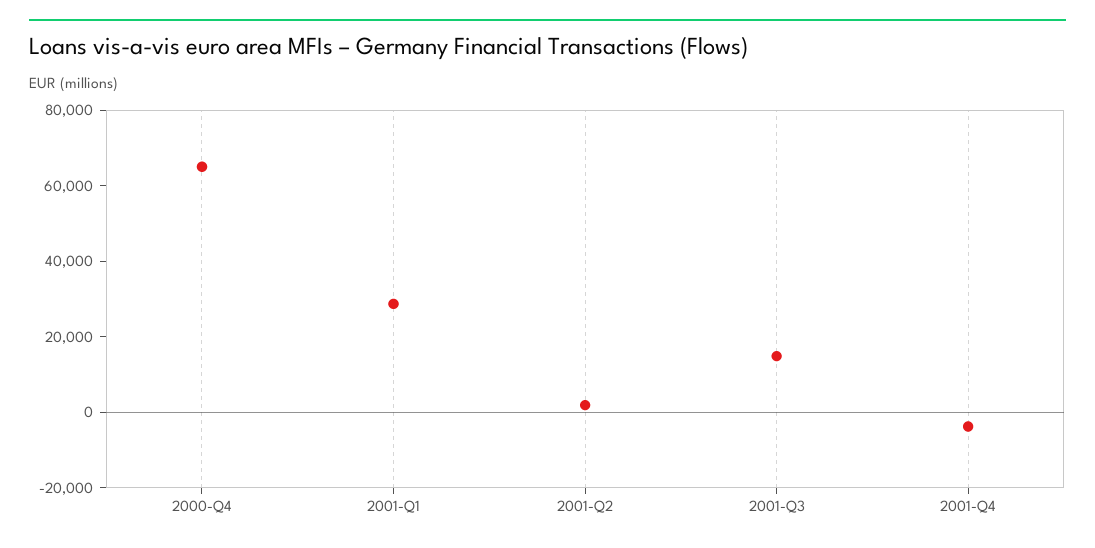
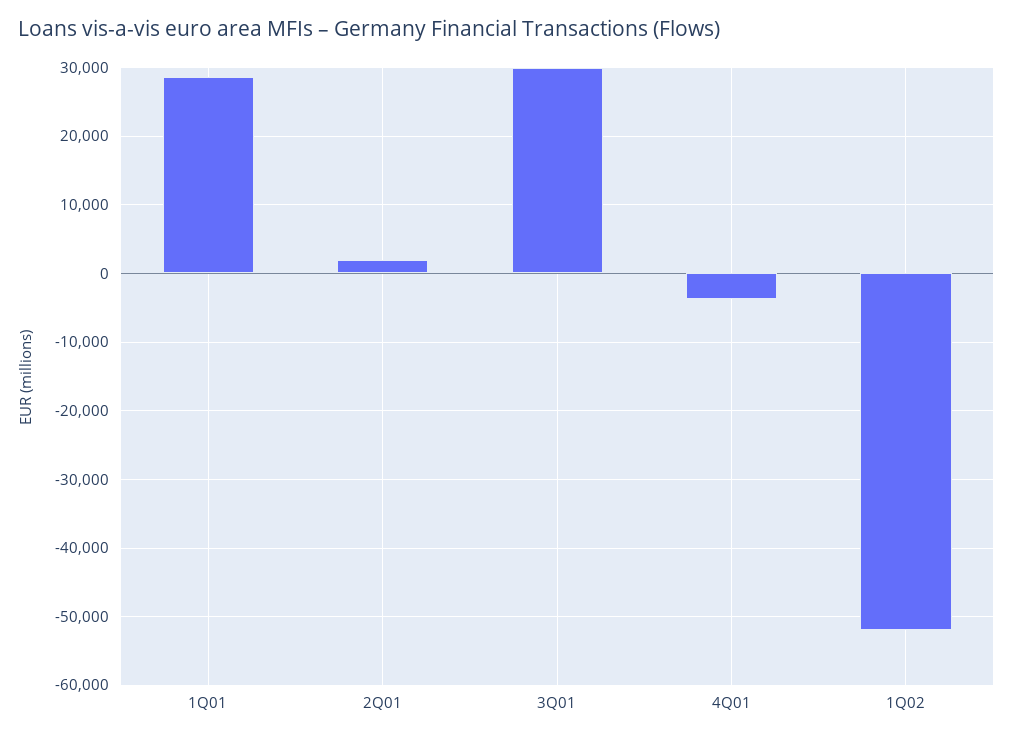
2000-Q4: 65000 -> none
2001-Q3: 15000 -> 30000
1Q02: none -> -52000

